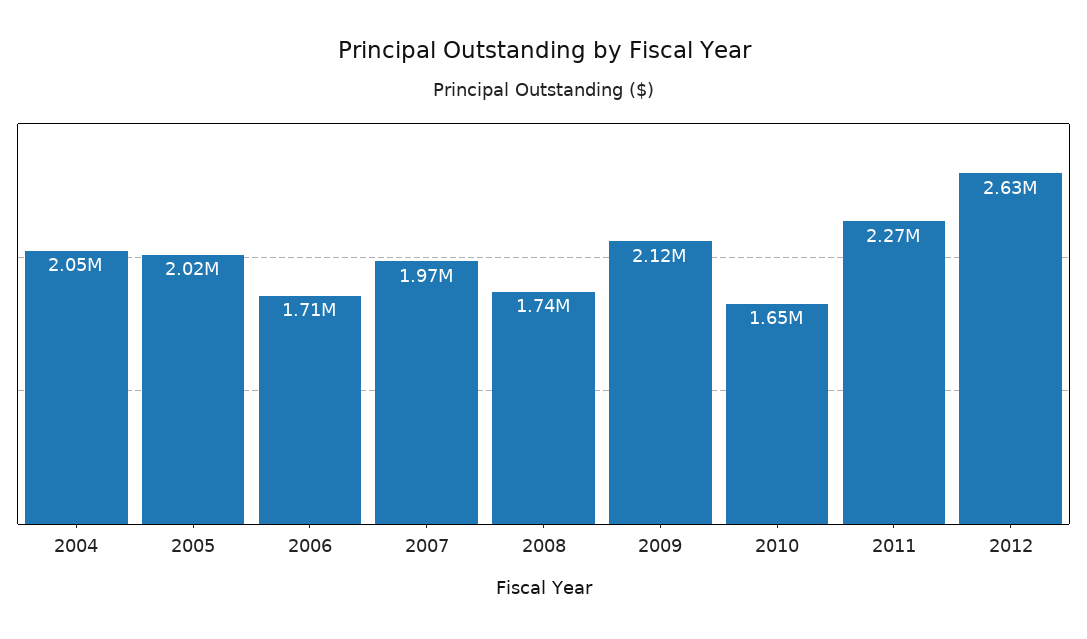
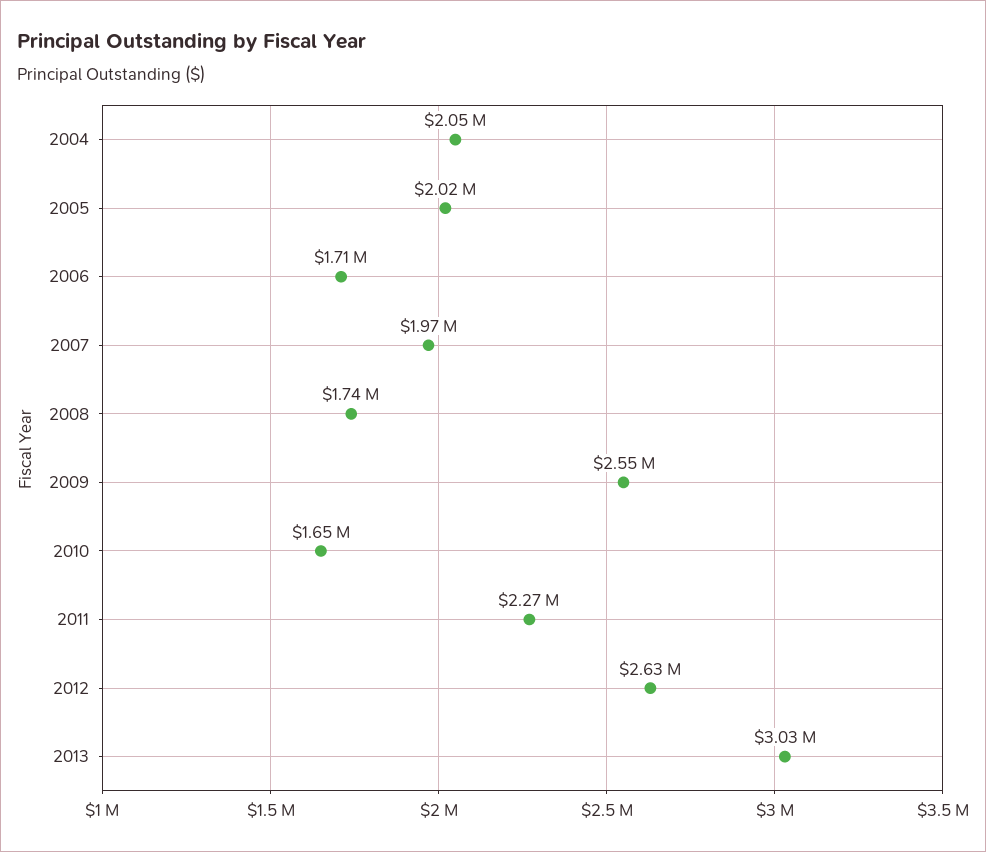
2009: 2120000 -> 2550000
2013: none -> 3030000

